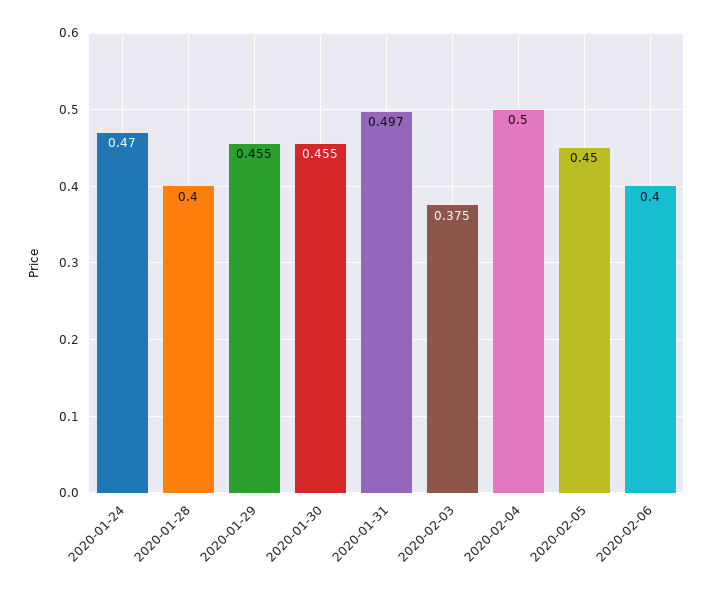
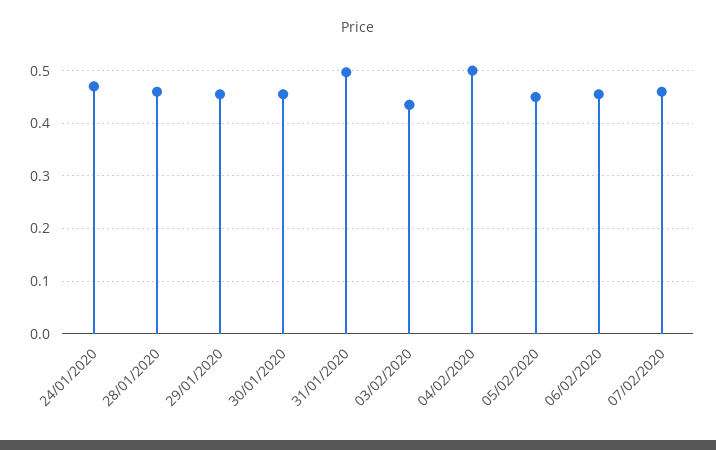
2020-01-28: 0.4 -> 0.46
2020-02-03: 0.375 -> 0.44
2020-02-06: 0.4 -> 0.46
07/02/2020: none -> 0.46

